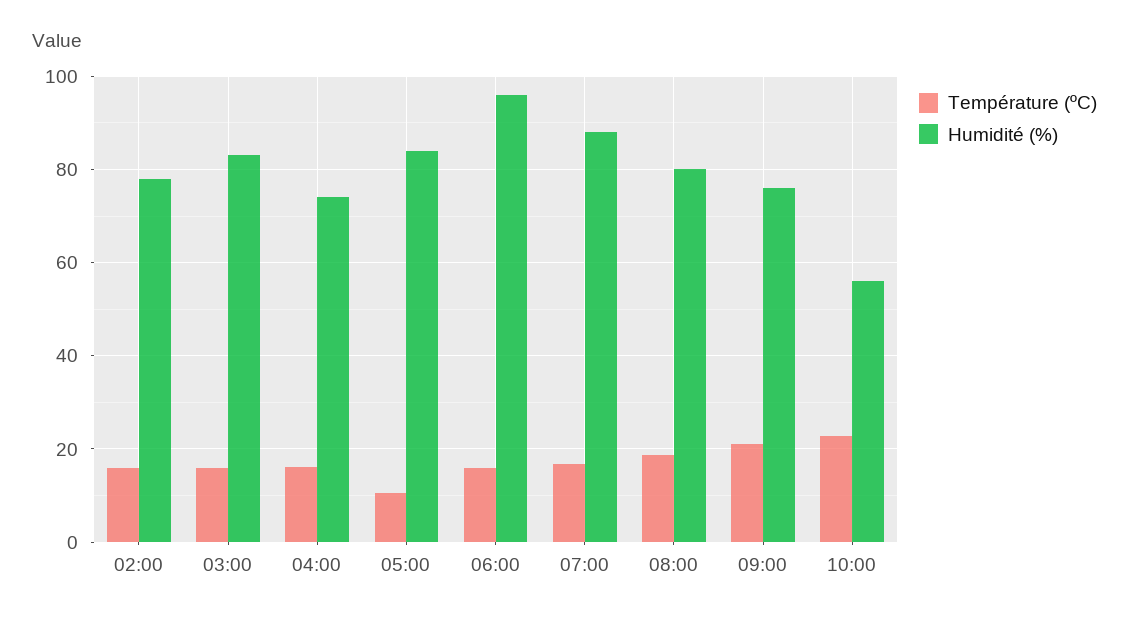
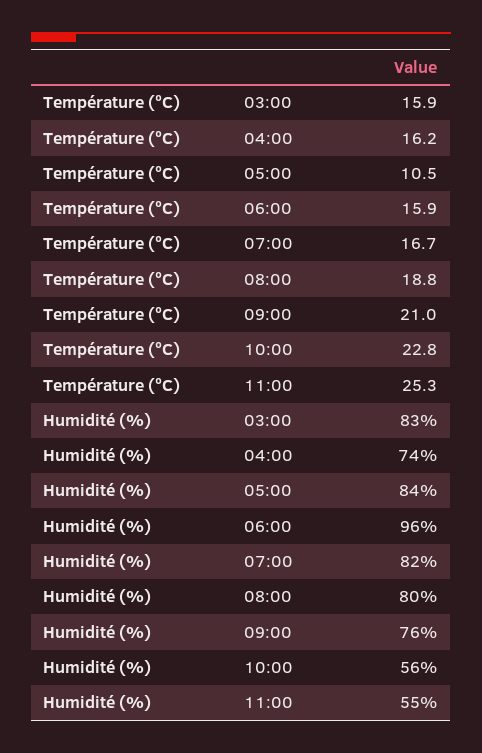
Température (ºC), 02:00: 16 -> none
Humidité (%), 02:00: 78 -> none
Humidité (%), 07:00: 88 -> 82
Température (ºC), 11:00: none -> 25.3
Humidité (%), 11:00: none -> 55

